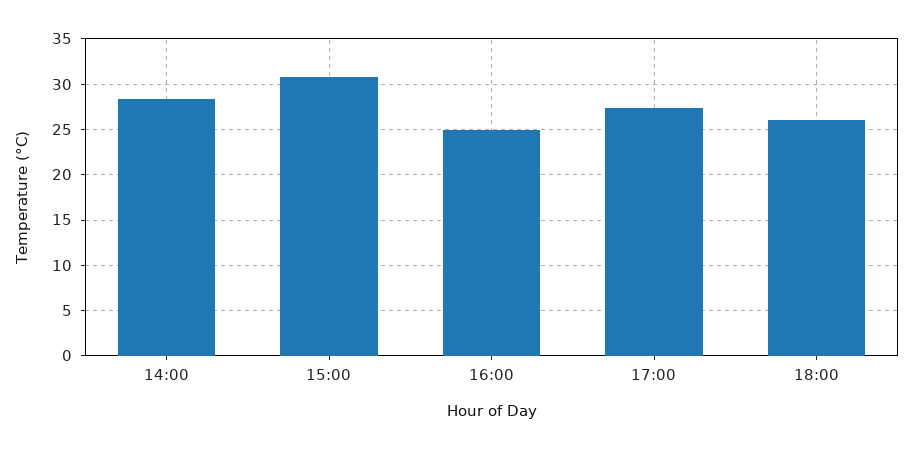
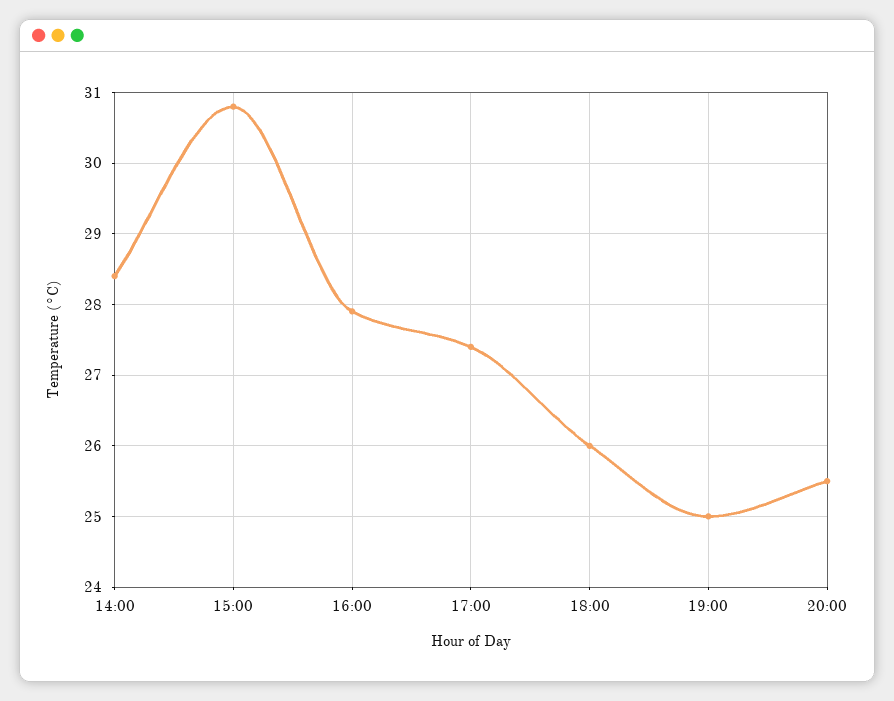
16:00: 25 -> 27.9
19:00: none -> 25
20:00: none -> 25.5

